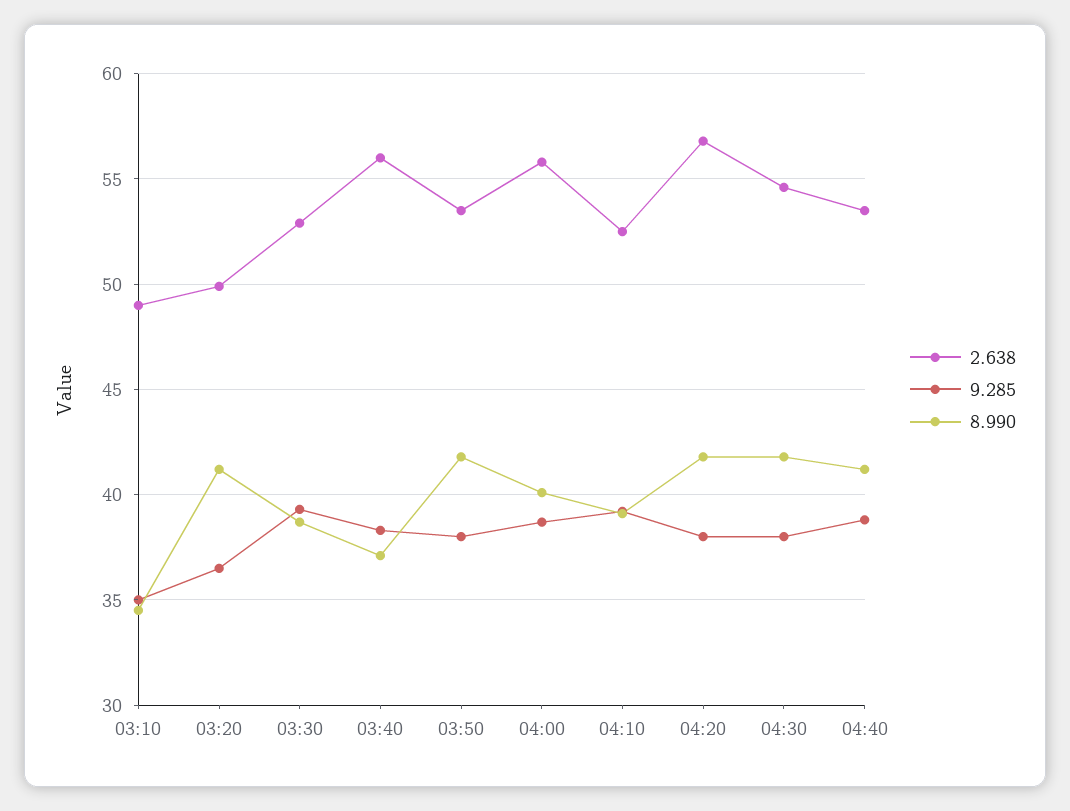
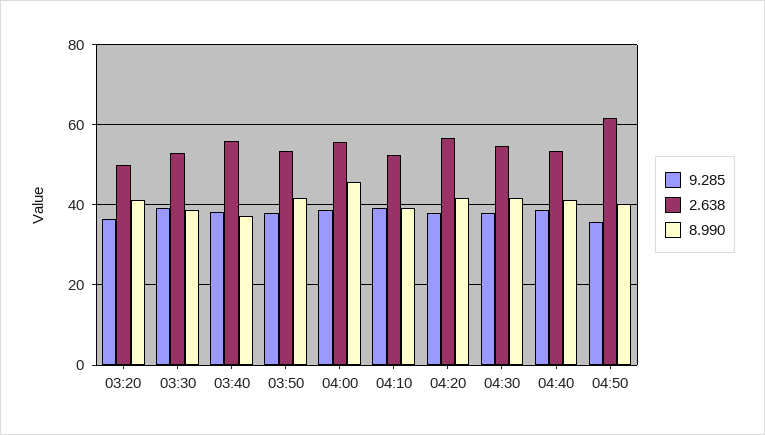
2.638, 03:10: 49 -> none
9.285, 03:10: 35 -> none
8.990, 03:10: 34.5 -> none
8.990, 04:00: 40 -> 46
9.285, 04:50: none -> 36
2.638, 04:50: none -> 62
8.990, 04:50: none -> 40

